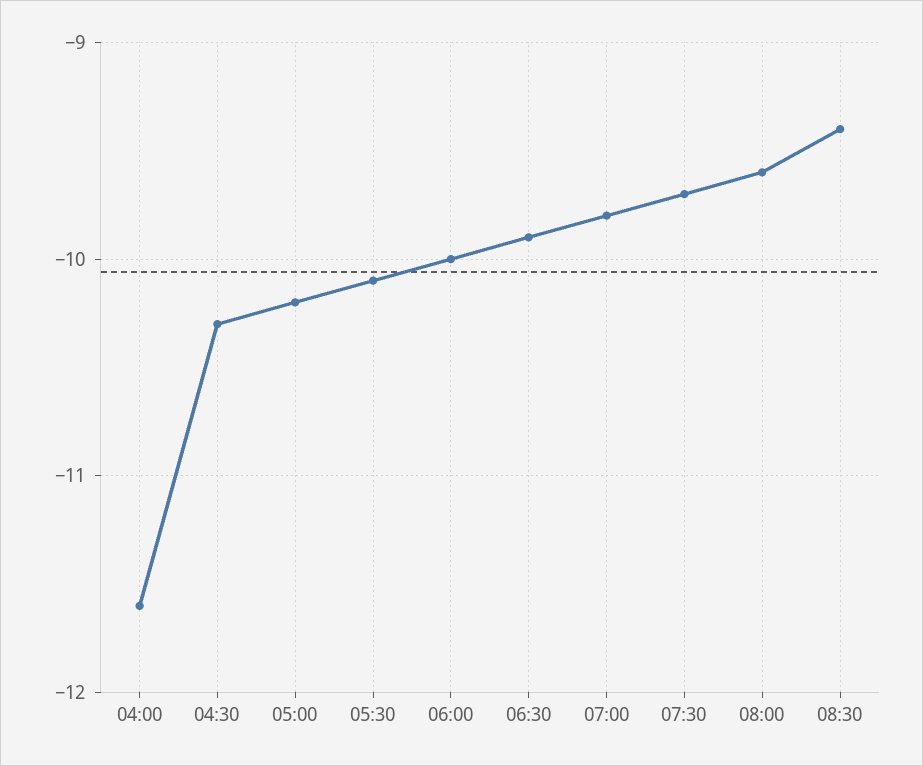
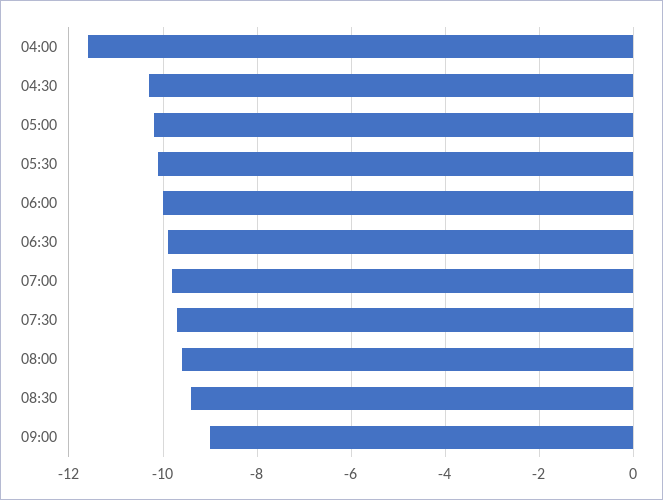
09:00: none -> -9

